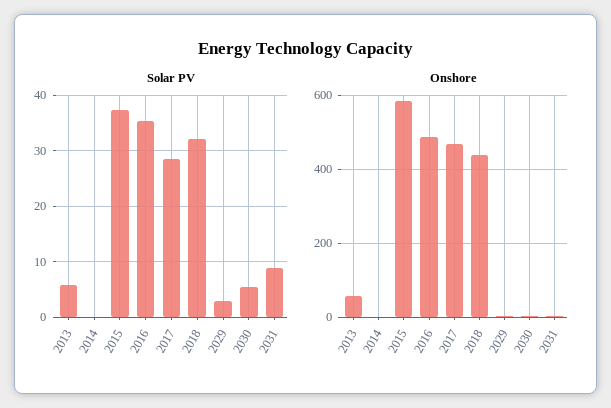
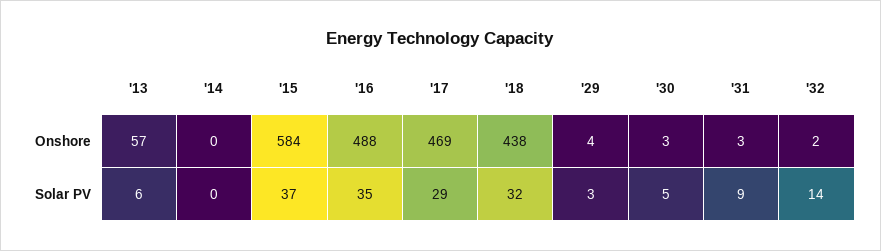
Onshore, '32: none -> 2
Solar PV, '32: none -> 14

